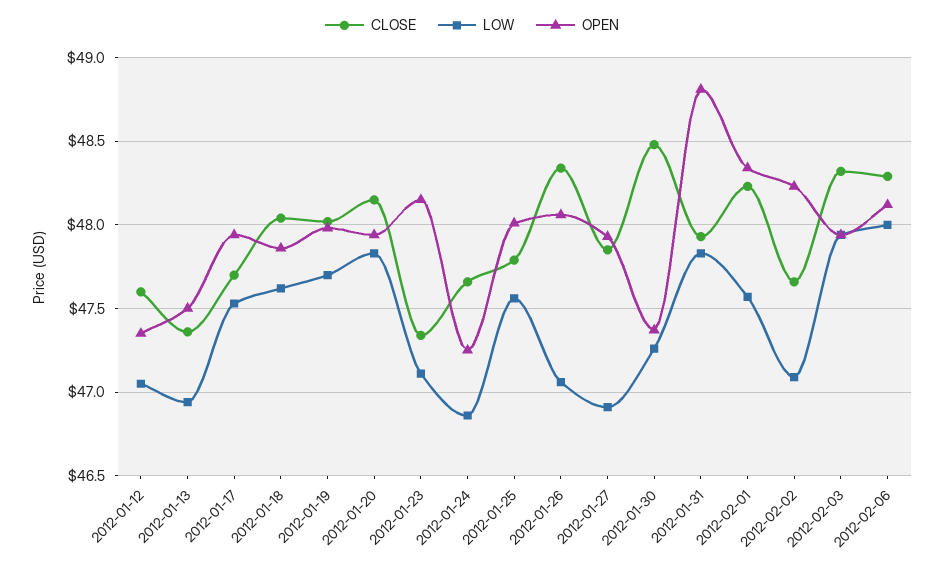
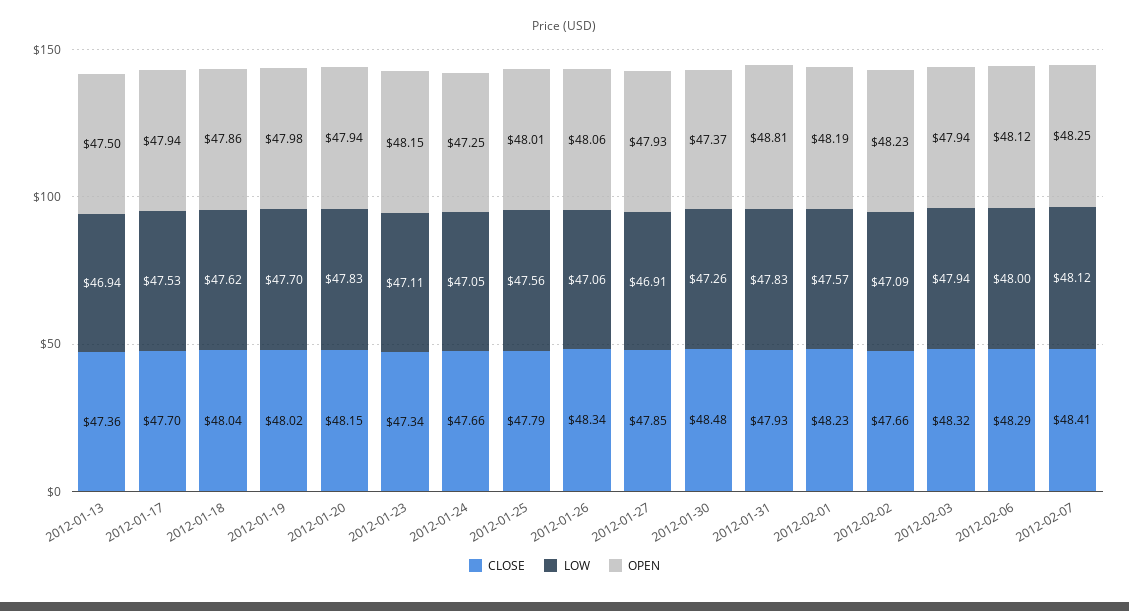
CLOSE, 2012-01-12: 47.6 -> none
LOW, 2012-01-12: 47.05 -> none
OPEN, 2012-01-12: 47.35 -> none
LOW, 2012-01-24: 46.85 -> 47.05
OPEN, 2012-02-01: 48.35 -> 48.19
CLOSE, 2012-02-07: none -> 48.41
LOW, 2012-02-07: none -> 48.12
OPEN, 2012-02-07: none -> 48.25

